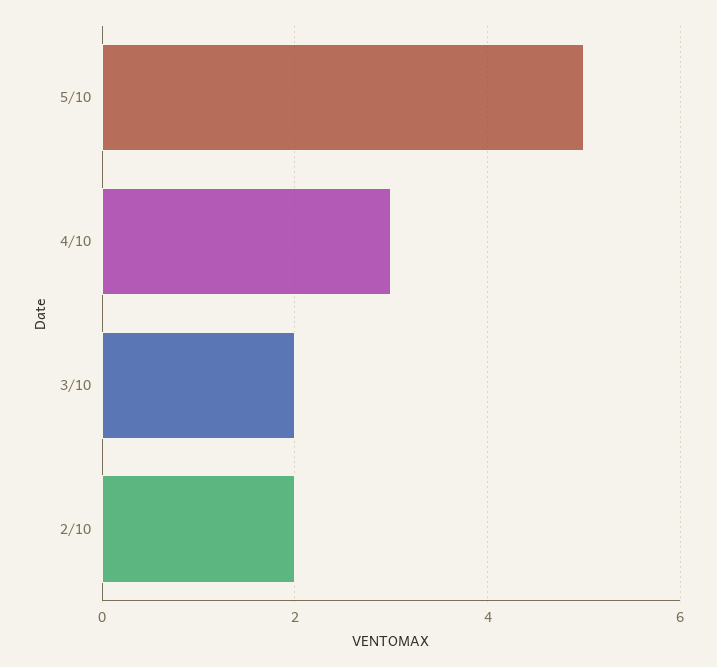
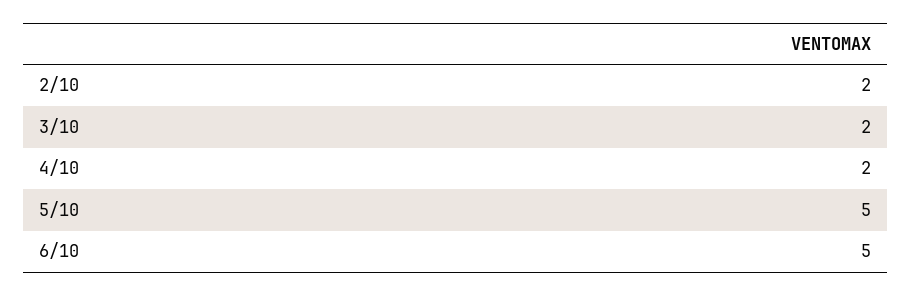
4/10: 3 -> 2
6/10: none -> 5

